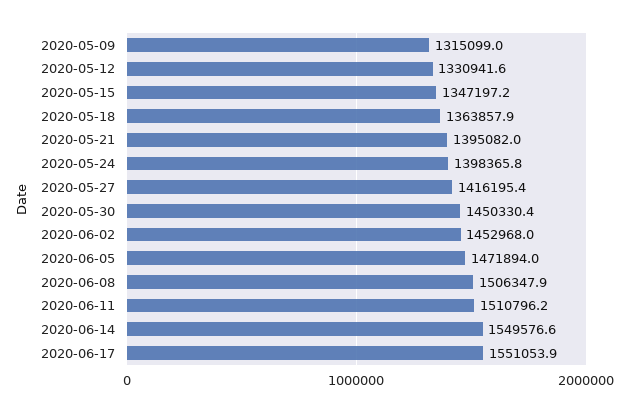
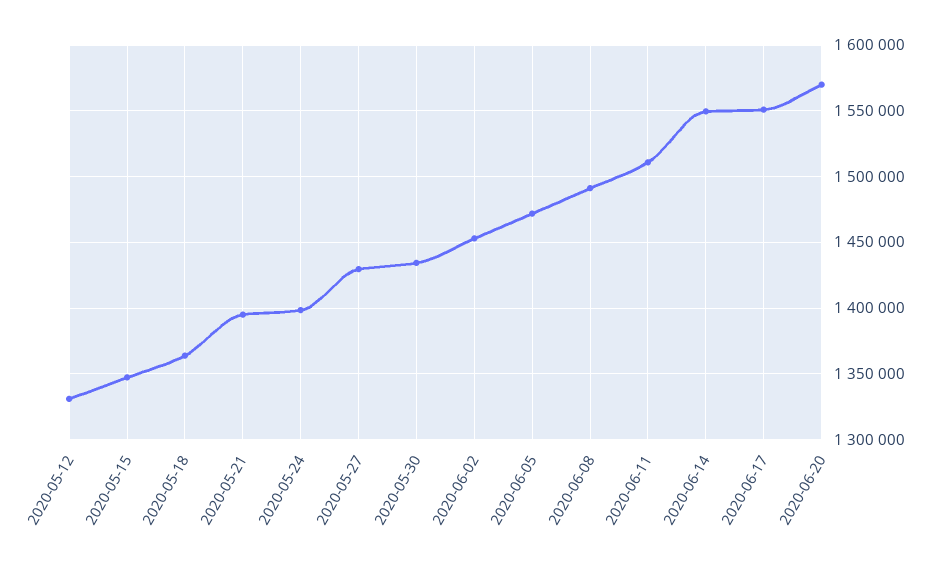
2020-05-09: 1315099 -> none
2020-05-27: 1416195.4 -> 1430000
2020-05-30: 1450330.4 -> 1435000
2020-06-08: 1506347.9 -> 1490000
2020-06-20: none -> 1570000

